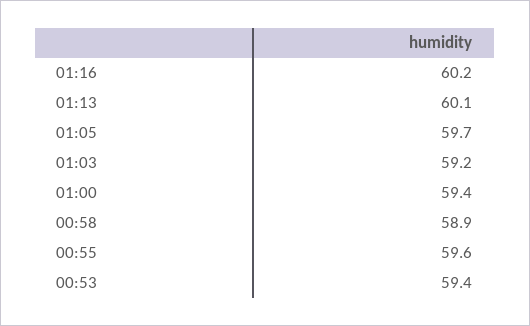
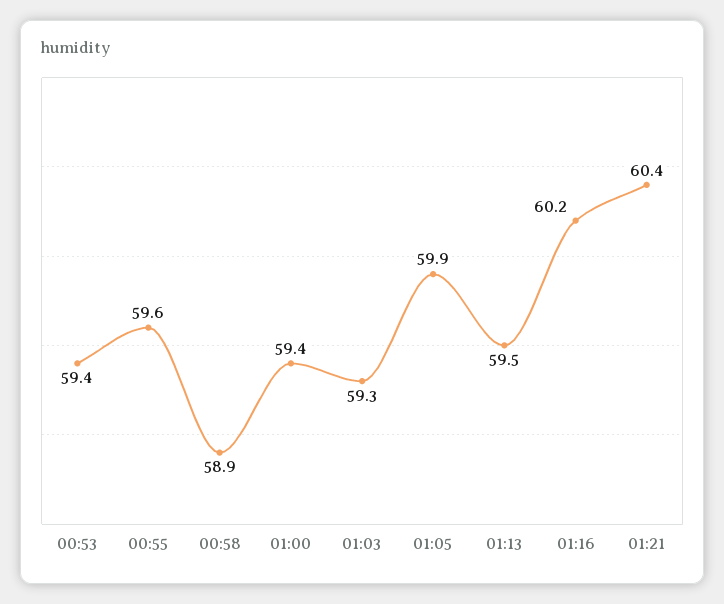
01:13: 60.1 -> 59.5
01:05: 59.7 -> 59.9
01:03: 59.2 -> 59.3
01:21: none -> 60.4

